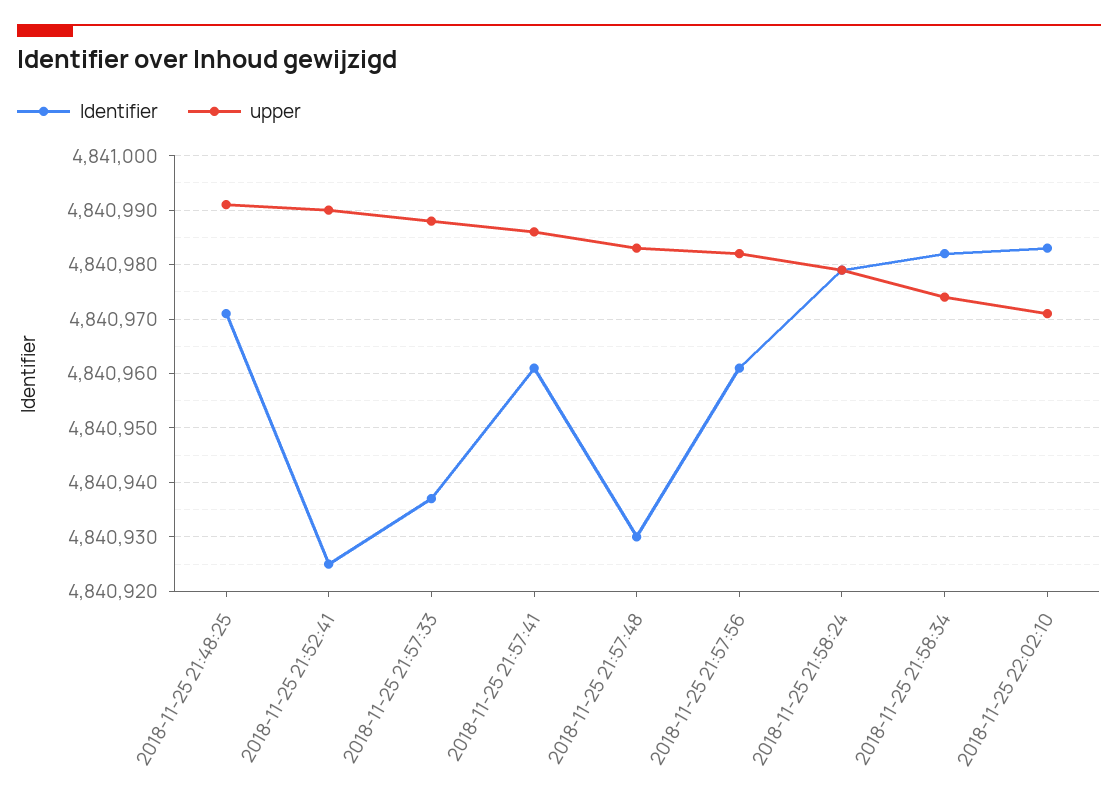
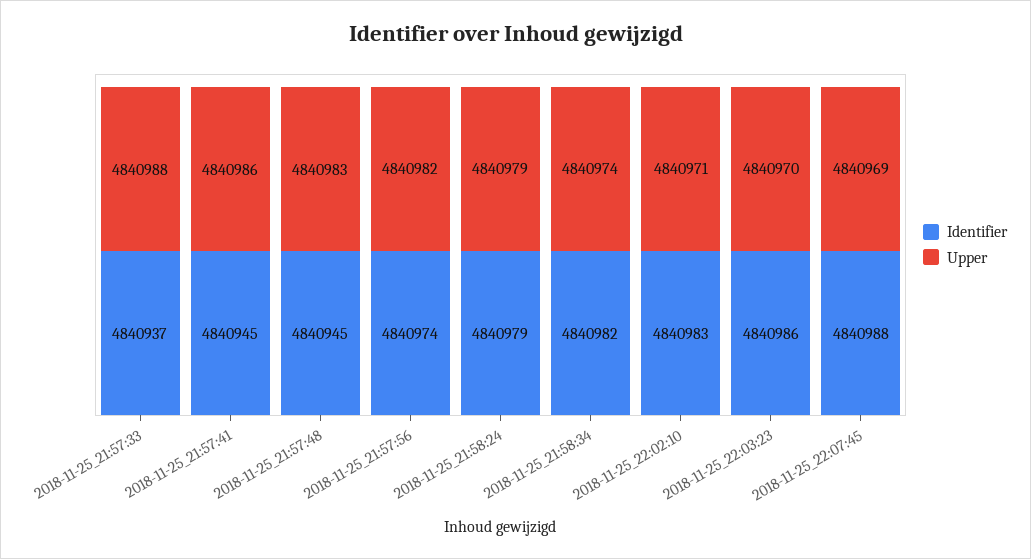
Identifier, 2018-11-25 21:48:25: 4840970 -> none
upper, 2018-11-25 21:48:25: 4840990 -> none
Identifier, 2018-11-25 21:52:41: 4840925 -> none
upper, 2018-11-25 21:52:41: 4840990 -> none
Identifier, 2018-11-25 21:57:41: 4840960 -> 4840945
Identifier, 2018-11-25 21:57:48: 4840930 -> 4840945
Identifier, 2018-11-25 21:57:56: 4840960 -> 4840974
Identifier, 2018-11-25_22:03:23: none -> 4840986
upper, 2018-11-25_22:03:23: none -> 4840970
Identifier, 2018-11-25_22:07:45: none -> 4840988
upper, 2018-11-25_22:07:45: none -> 4840969

